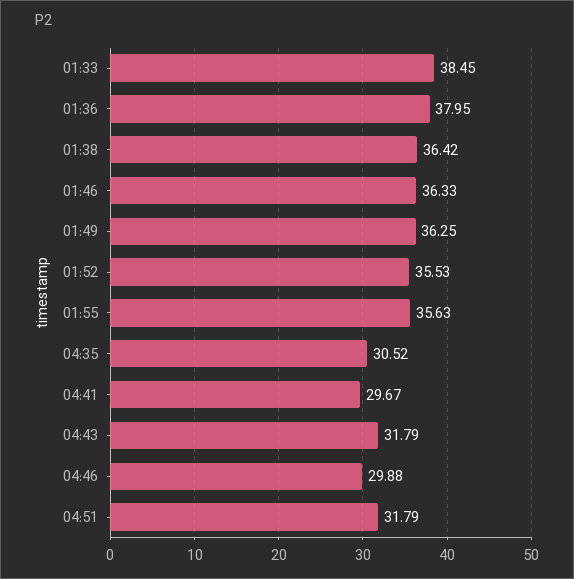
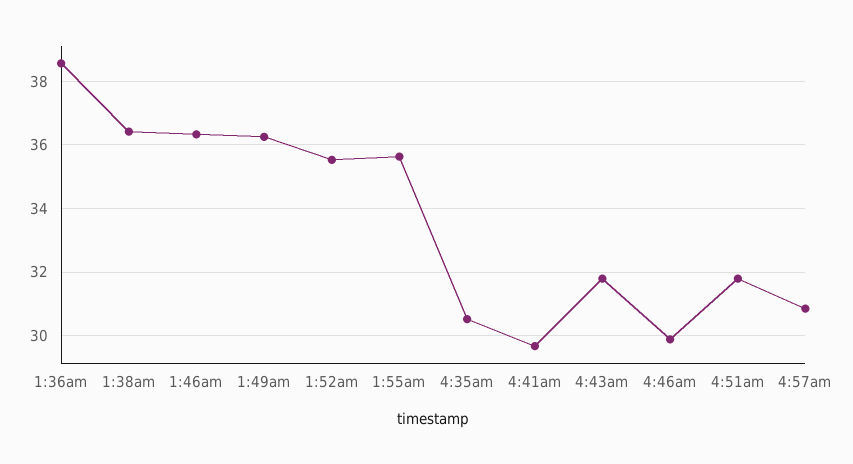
01:33: 38.45 -> none
01:36: 37.95 -> 38.6
4:57am: none -> 30.8

